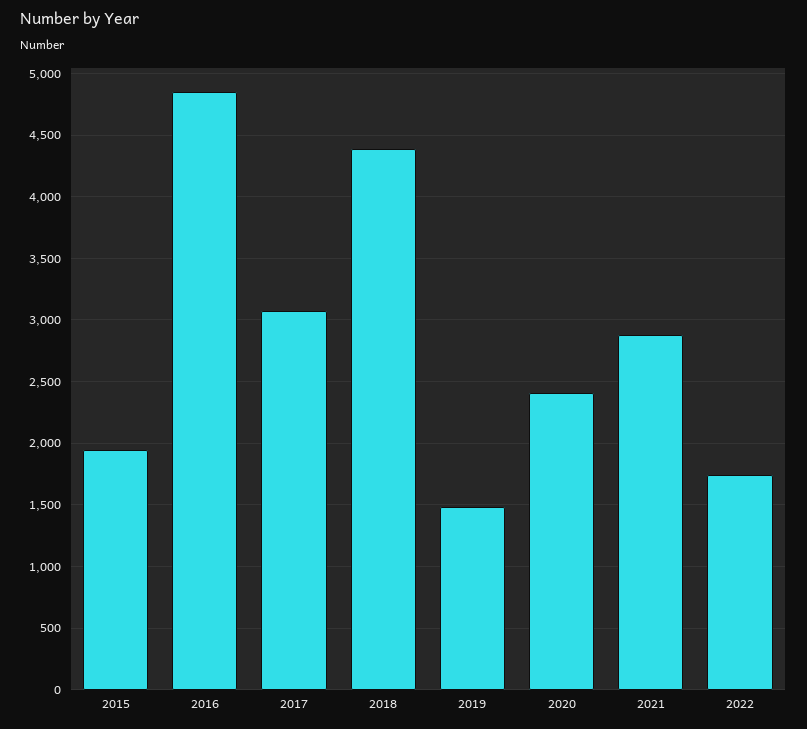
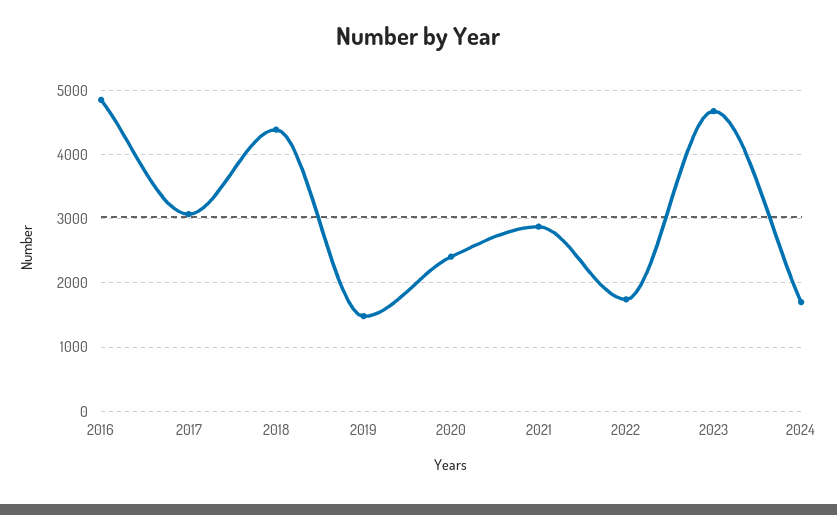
2015: 1950 -> none
2023: none -> 4700
2024: none -> 1700

